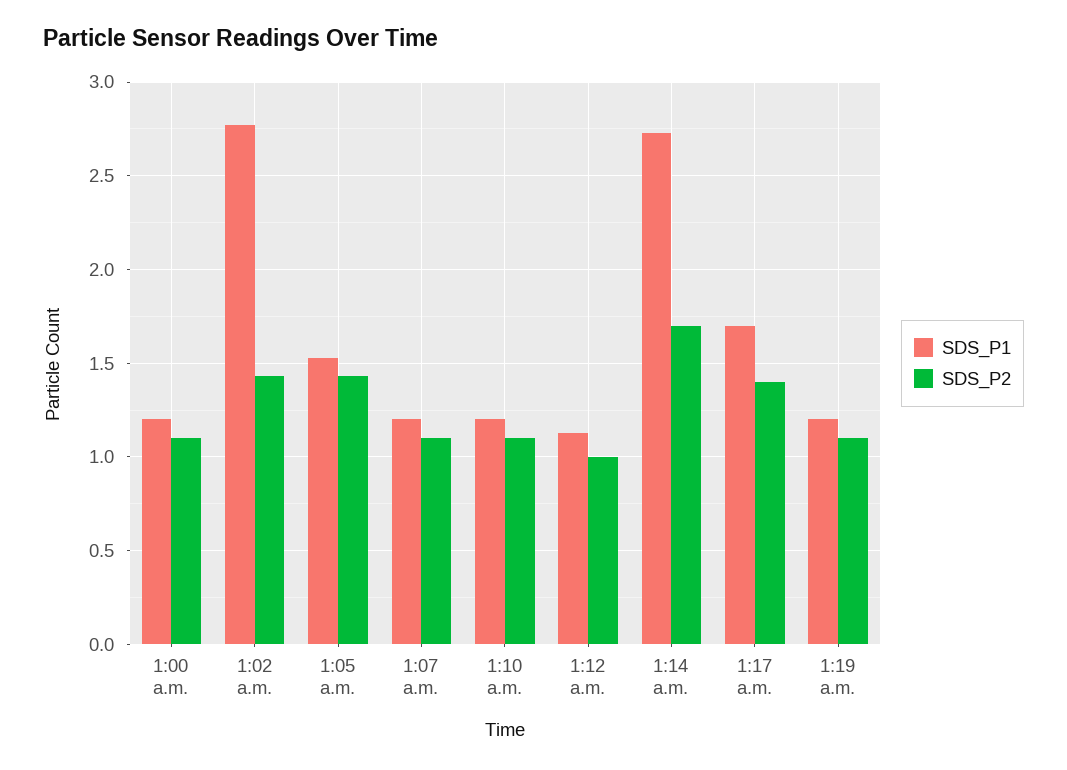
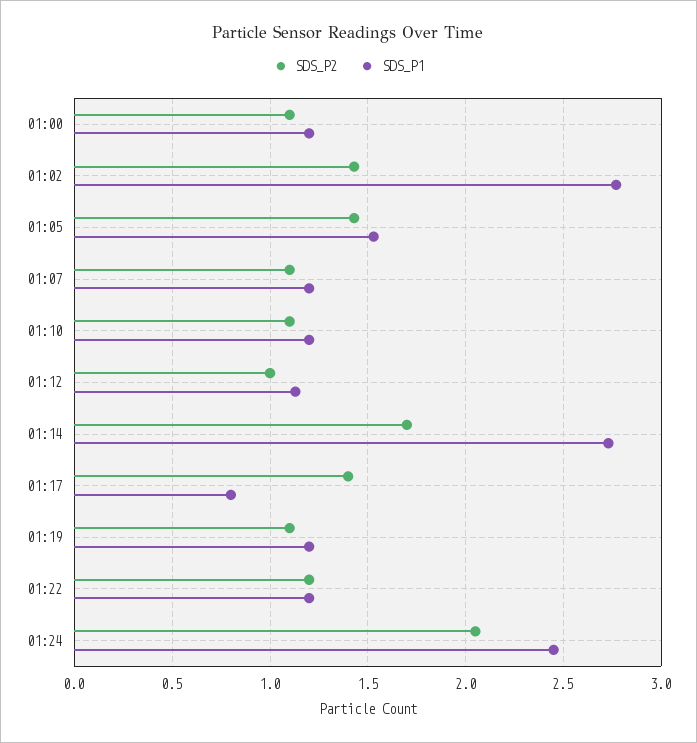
SDS_P1, 1:17 a.m.: 1.7 -> 0.8
SDS_P2, 01:22: none -> 1.2
SDS_P1, 01:22: none -> 1.2
SDS_P2, 01:24: none -> 2.05
SDS_P1, 01:24: none -> 2.45

